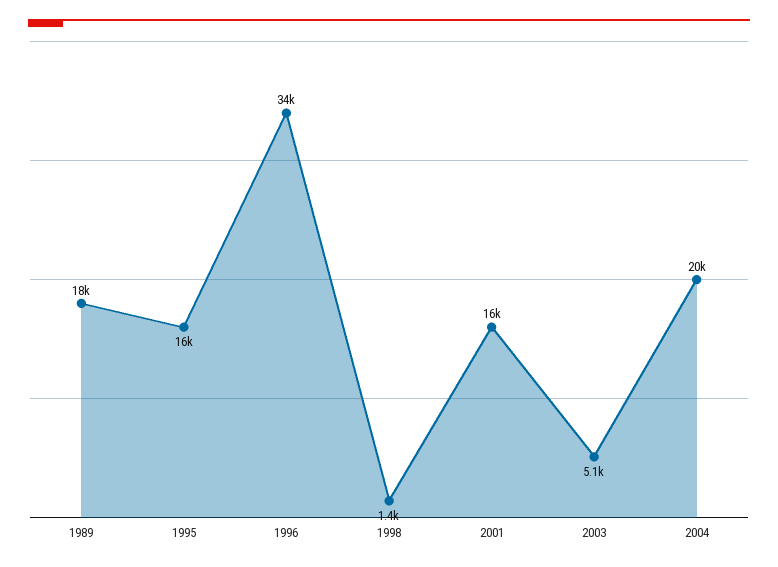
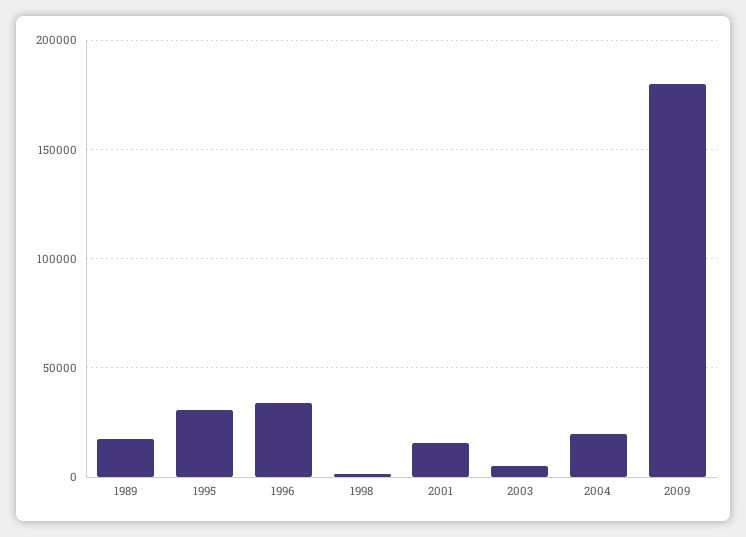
1995: 16000 -> 30000
2009: none -> 180000

